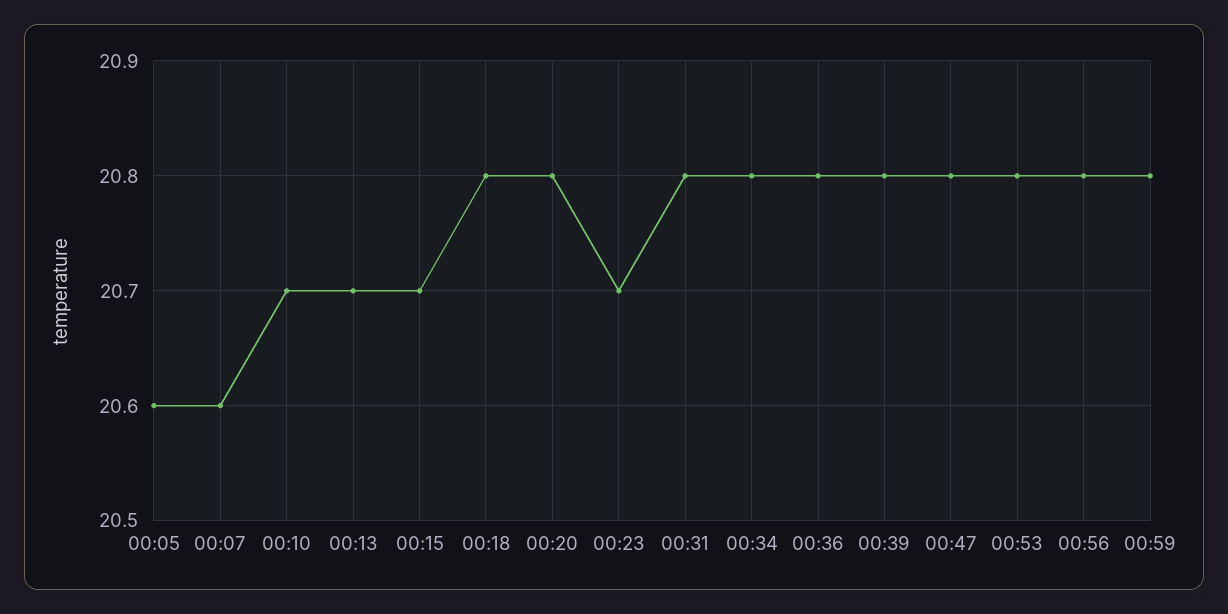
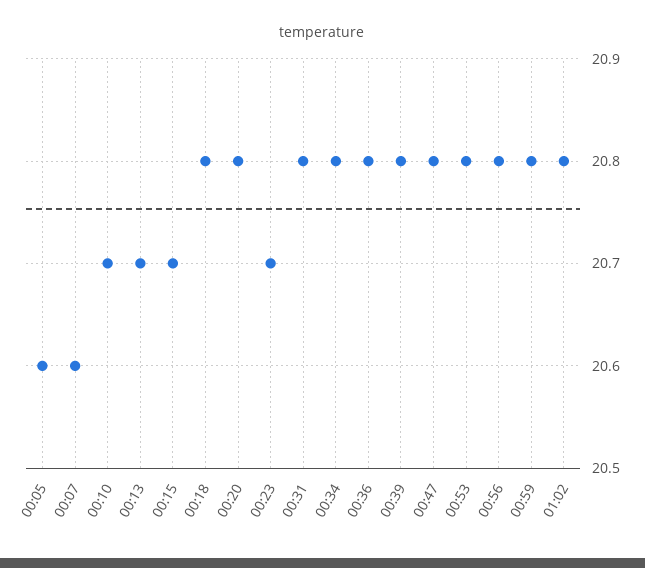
01:02: none -> 20.8

